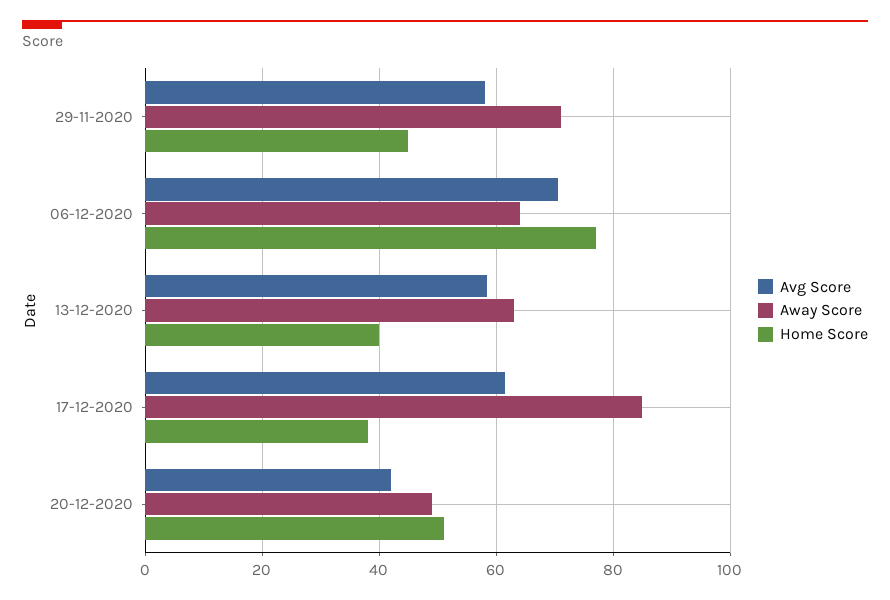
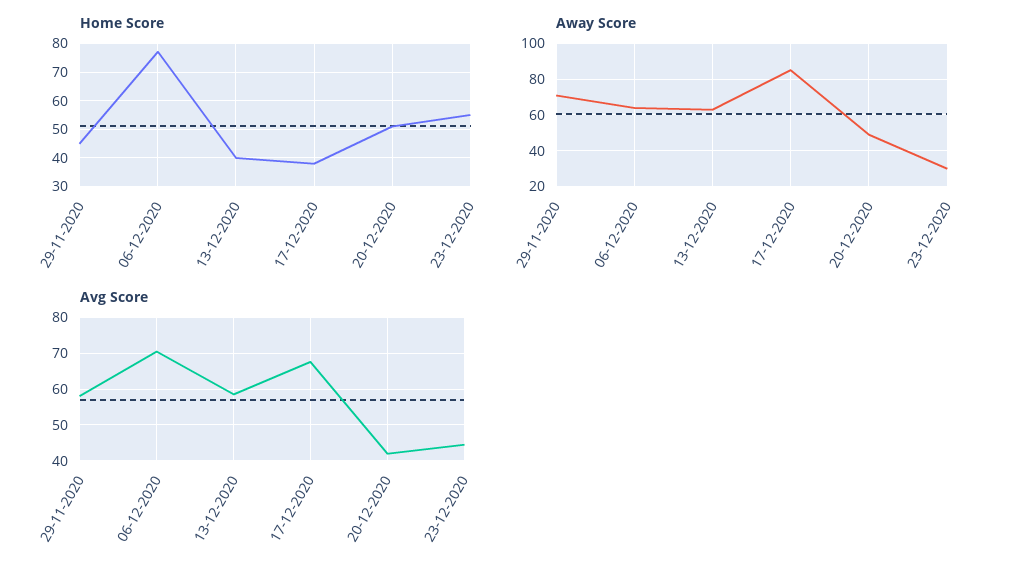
Avg Score, 17-12-2020: 62 -> 68
Home Score, 23-12-2020: none -> 55
Away Score, 23-12-2020: none -> 30
Avg Score, 23-12-2020: none -> 44

